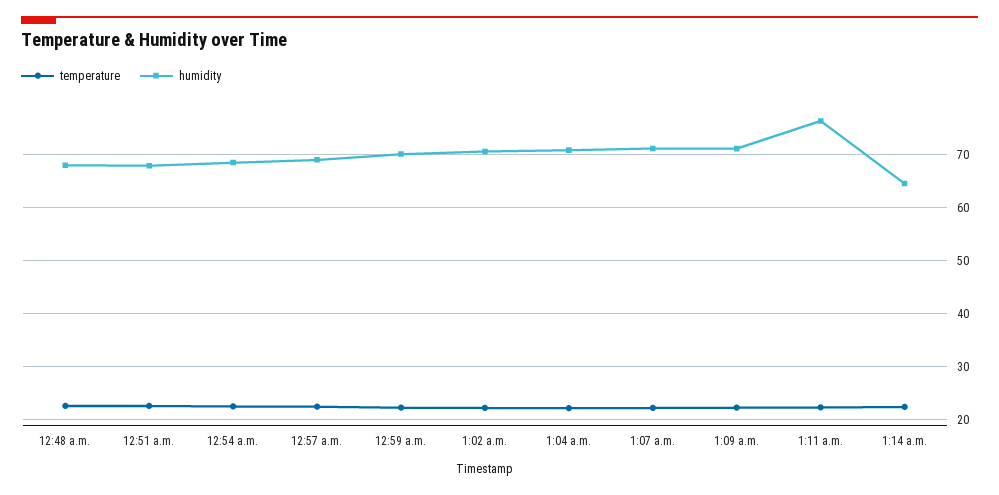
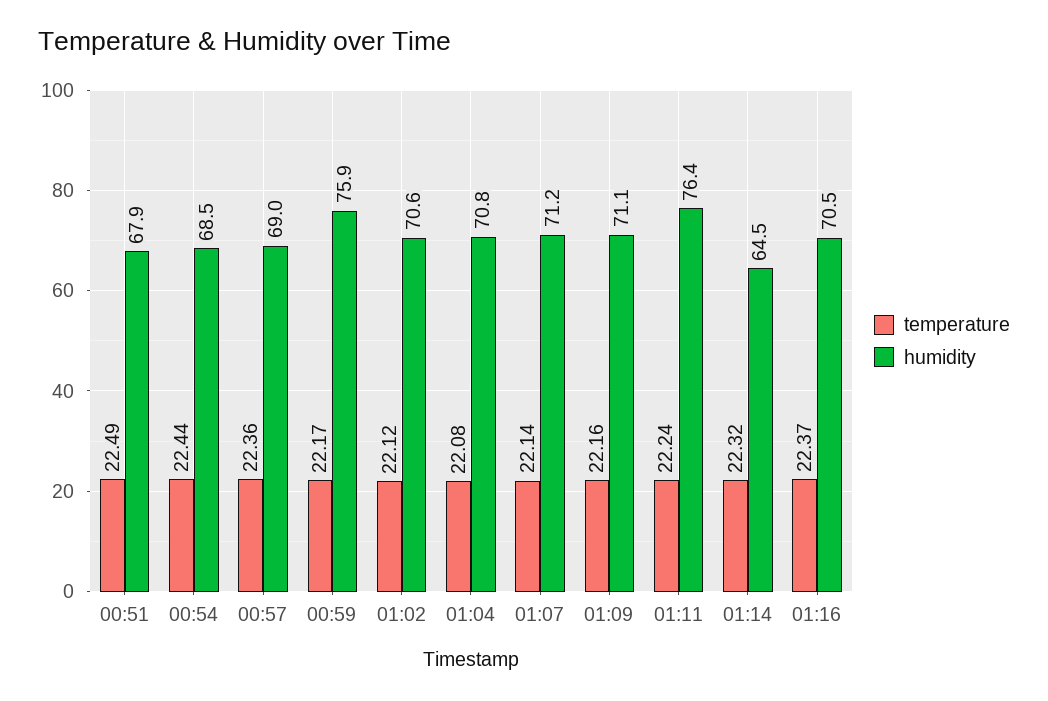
temperature, 12:48 a.m.: 22 -> none
humidity, 12:48 a.m.: 68 -> none
humidity, 12:59 a.m.: 70 -> 75.9
temperature, 01:16: none -> 22.37
humidity, 01:16: none -> 70.5

